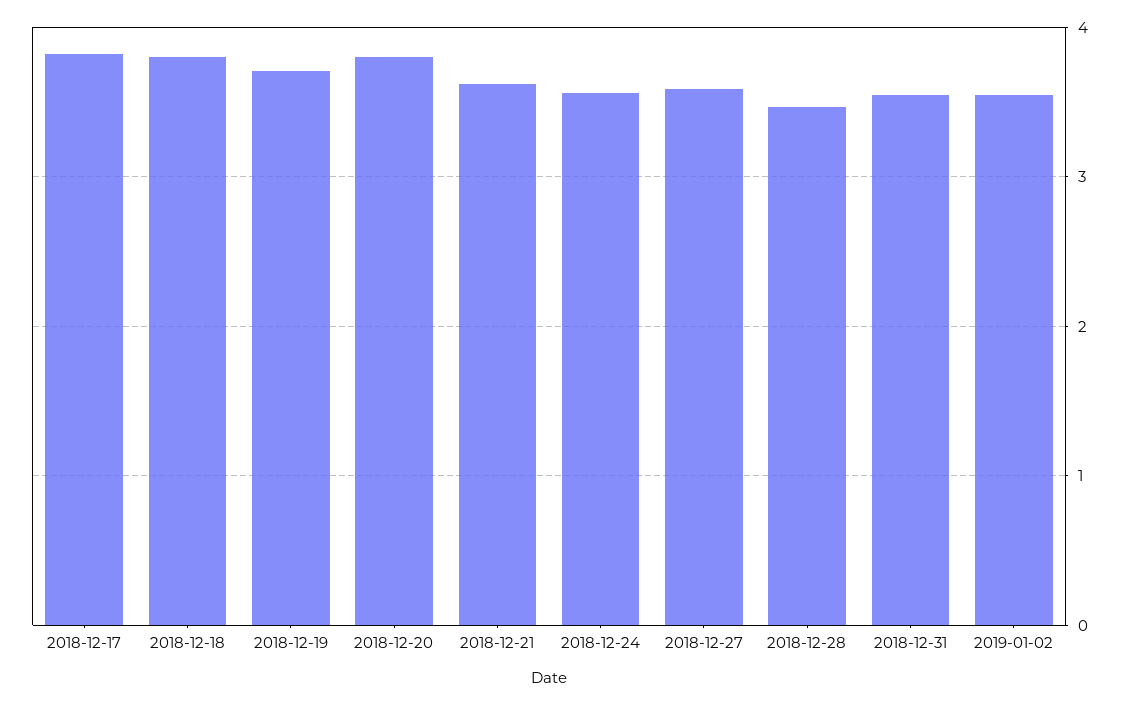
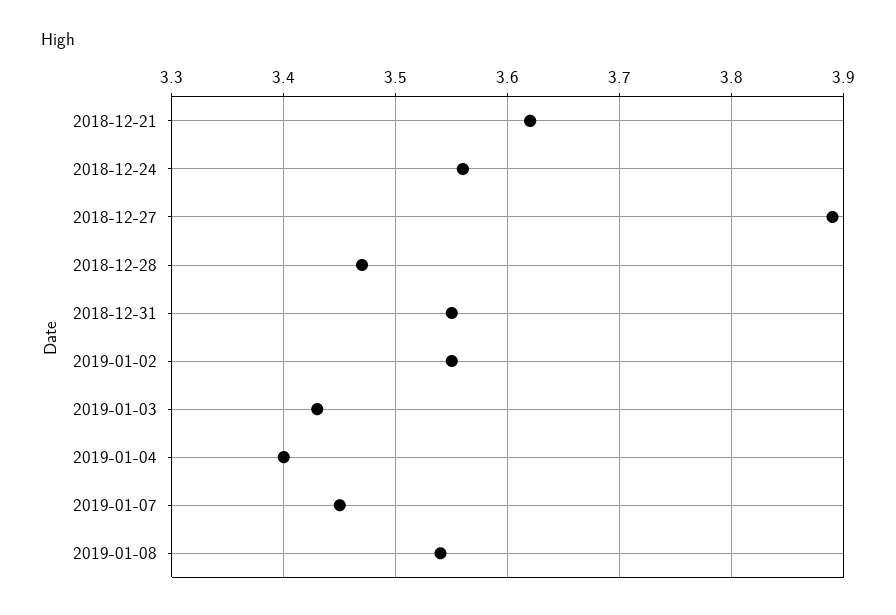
2018-12-17: 3.8 -> none
2018-12-18: 3.8 -> none
2018-12-19: 3.7 -> none
2018-12-20: 3.8 -> none
2018-12-27: 3.6 -> 3.89
2019-01-03: none -> 3.43
2019-01-04: none -> 3.4
2019-01-07: none -> 3.45
2019-01-08: none -> 3.54

